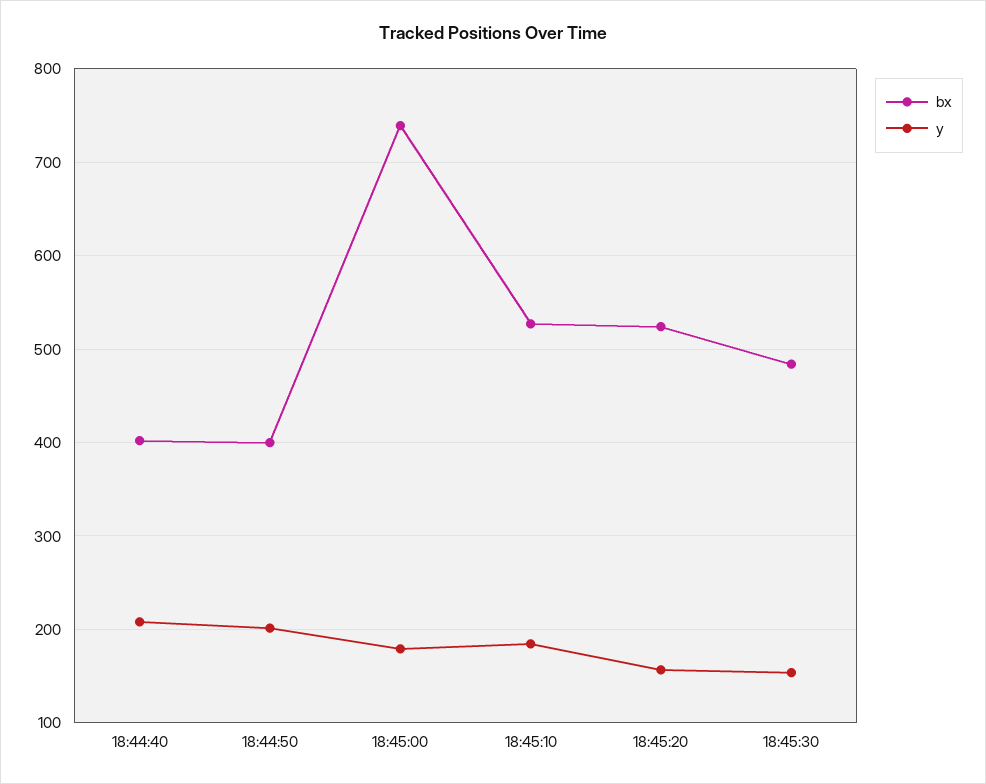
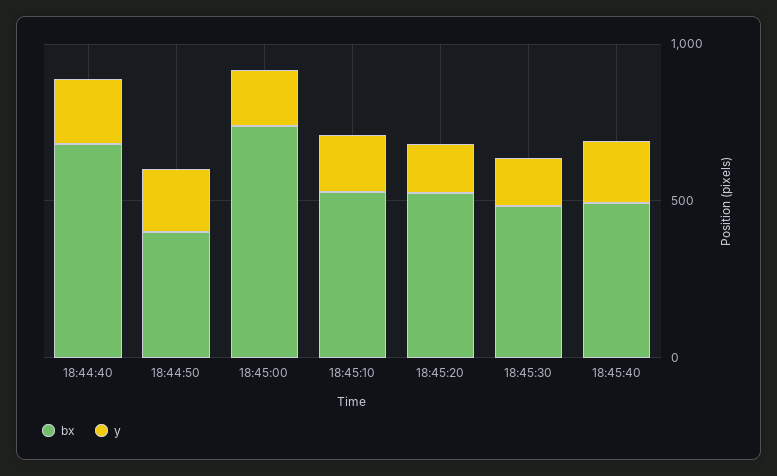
bx, 18:44:40: 400 -> 700
bx, 18:45:40: none -> 500
y, 18:45:40: none -> 200

